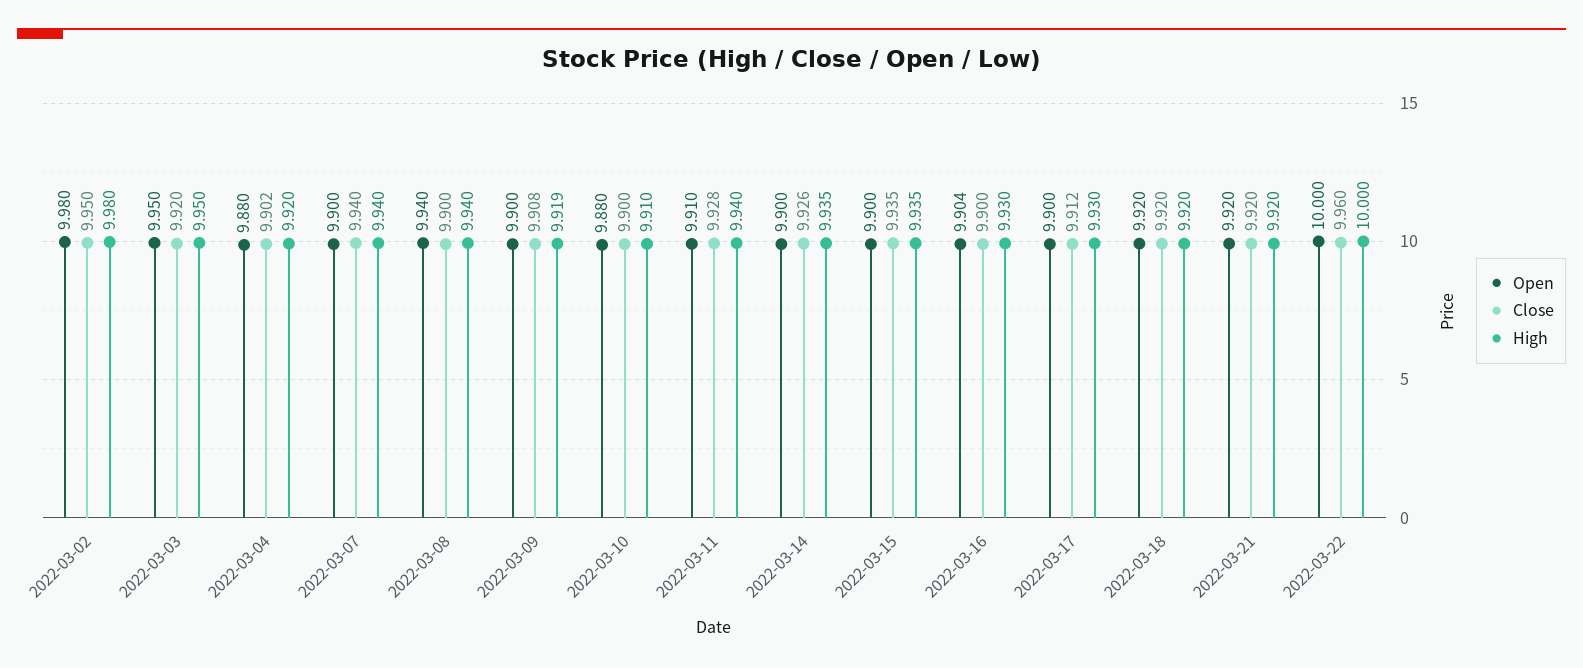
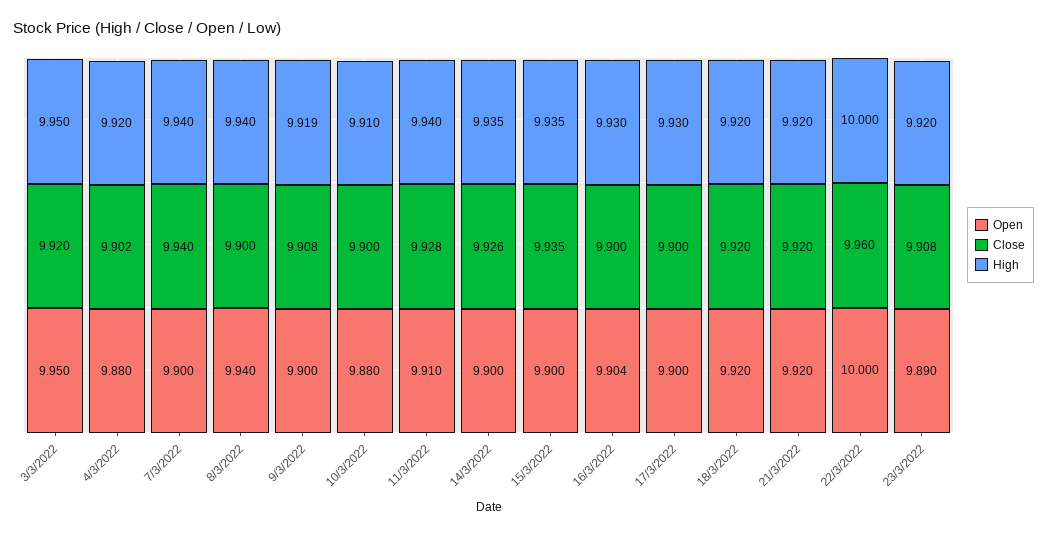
Open, 2022-03-02: 9.98 -> none
Close, 2022-03-02: 9.95 -> none
High, 2022-03-02: 9.98 -> none
Close, 2022-03-17: 9.912 -> 9.9
Open, 23/3/2022: none -> 9.89
Close, 23/3/2022: none -> 9.908
High, 23/3/2022: none -> 9.92

